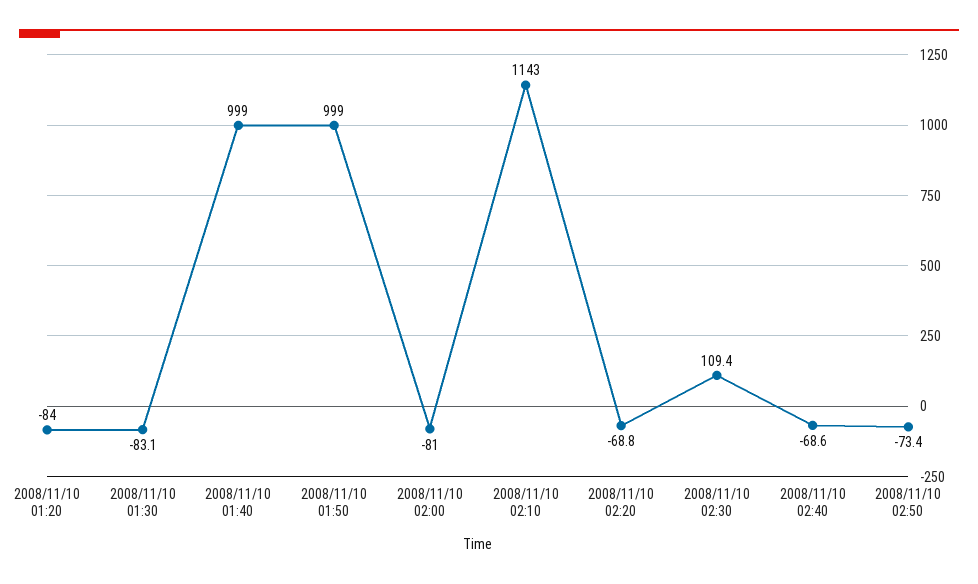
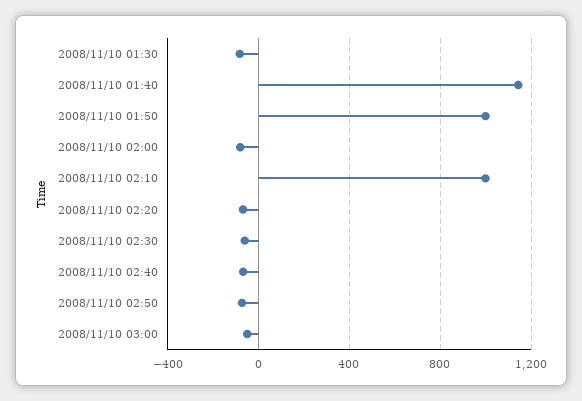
2008/11/10 01:20: -84 -> none
2008/11/10 01:40: 999 -> 1150
2008/11/10 02:10: 1143 -> 1000
2008/11/10 02:30: 109.4 -> -50
2008/11/10 03:00: none -> -50

